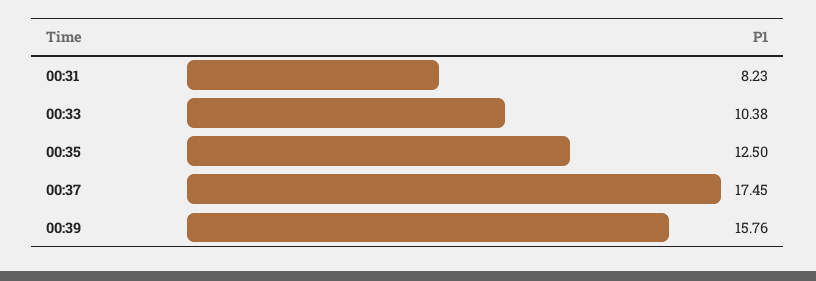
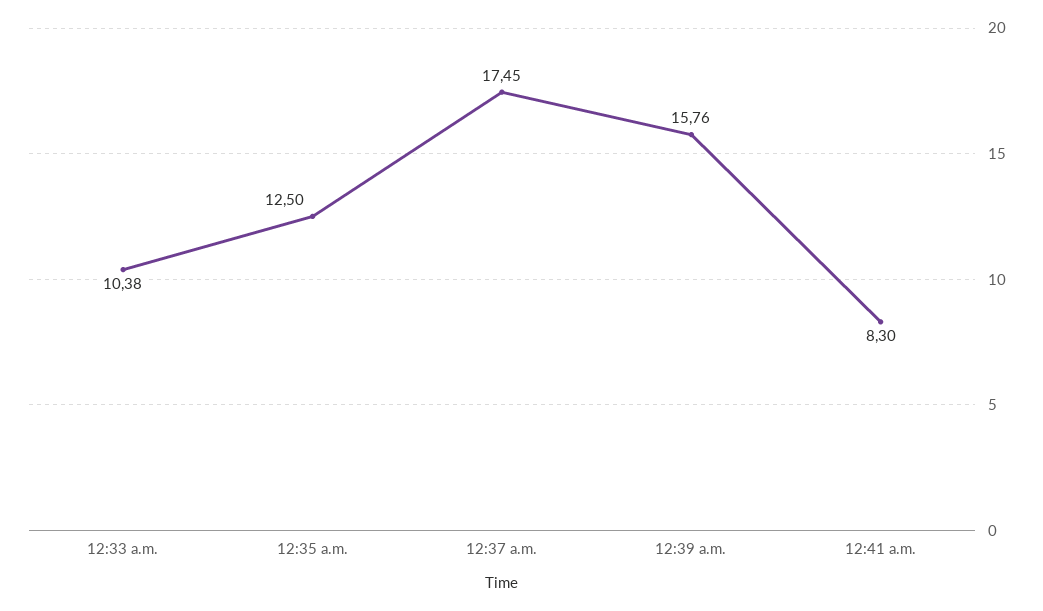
00:31: 8.23 -> none
12:41 a.m.: none -> 8.3

